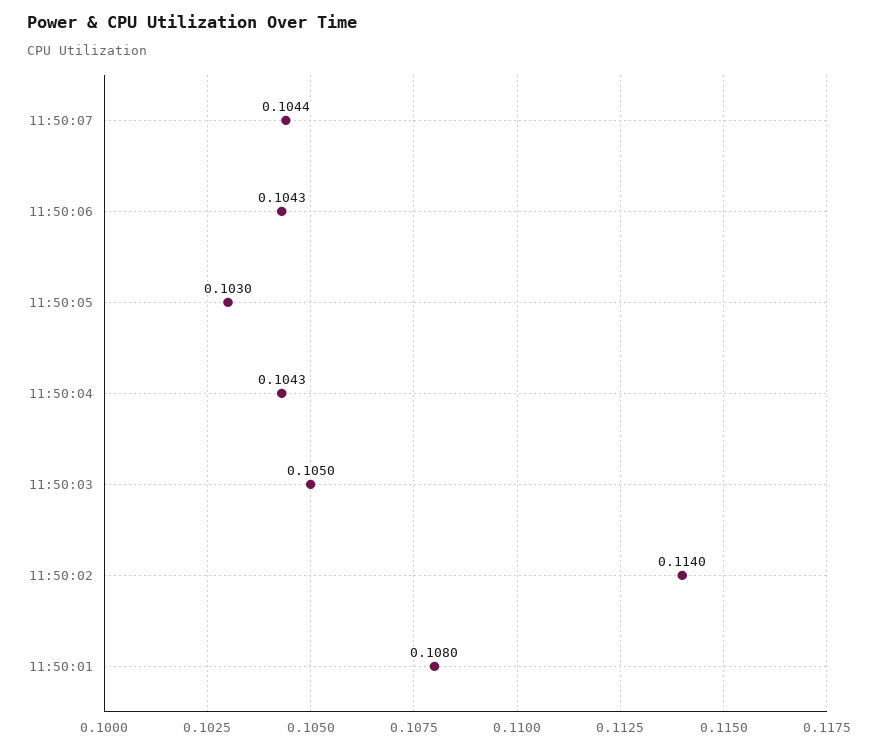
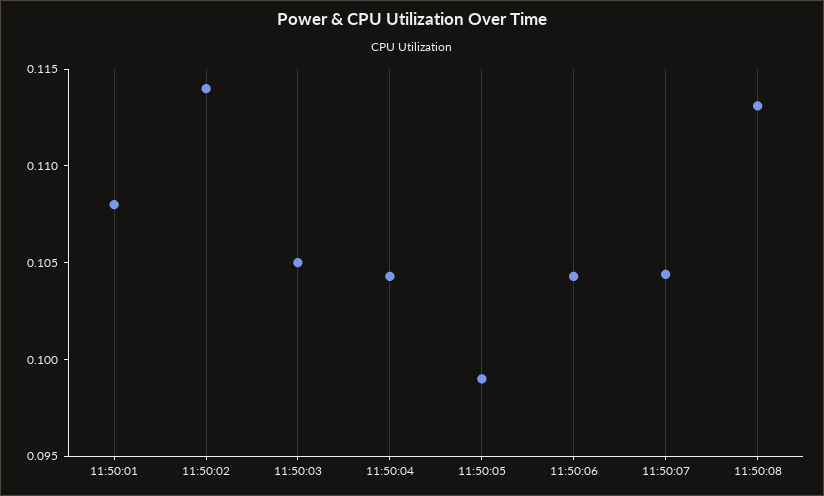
11:50:05: 0.103 -> 0.099
11:50:08: none -> 0.113

